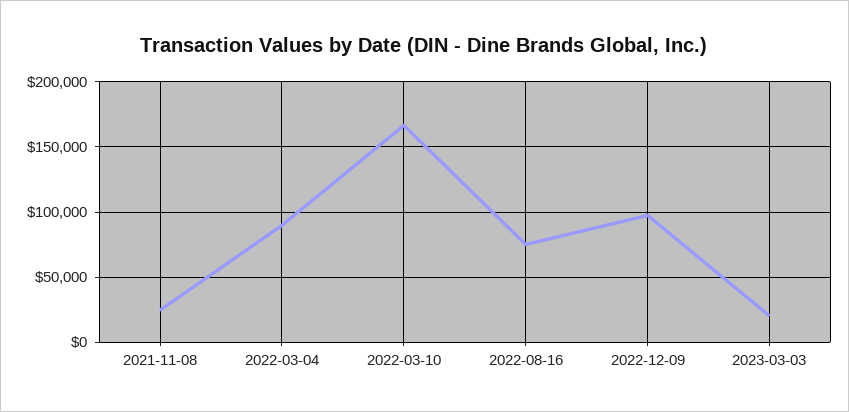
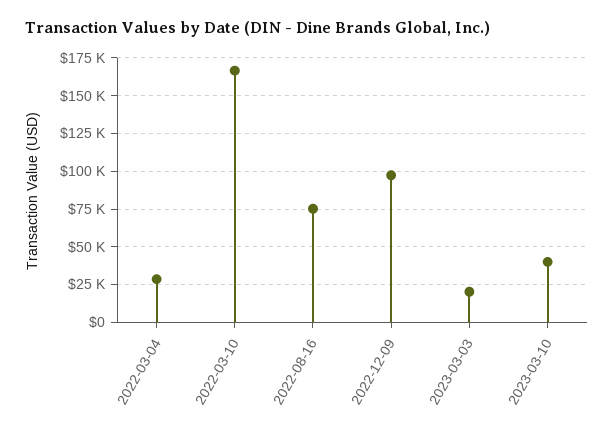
2021-11-08: 25000 -> none
2022-03-04: 90000 -> 30000
2023-03-10: none -> 40000

